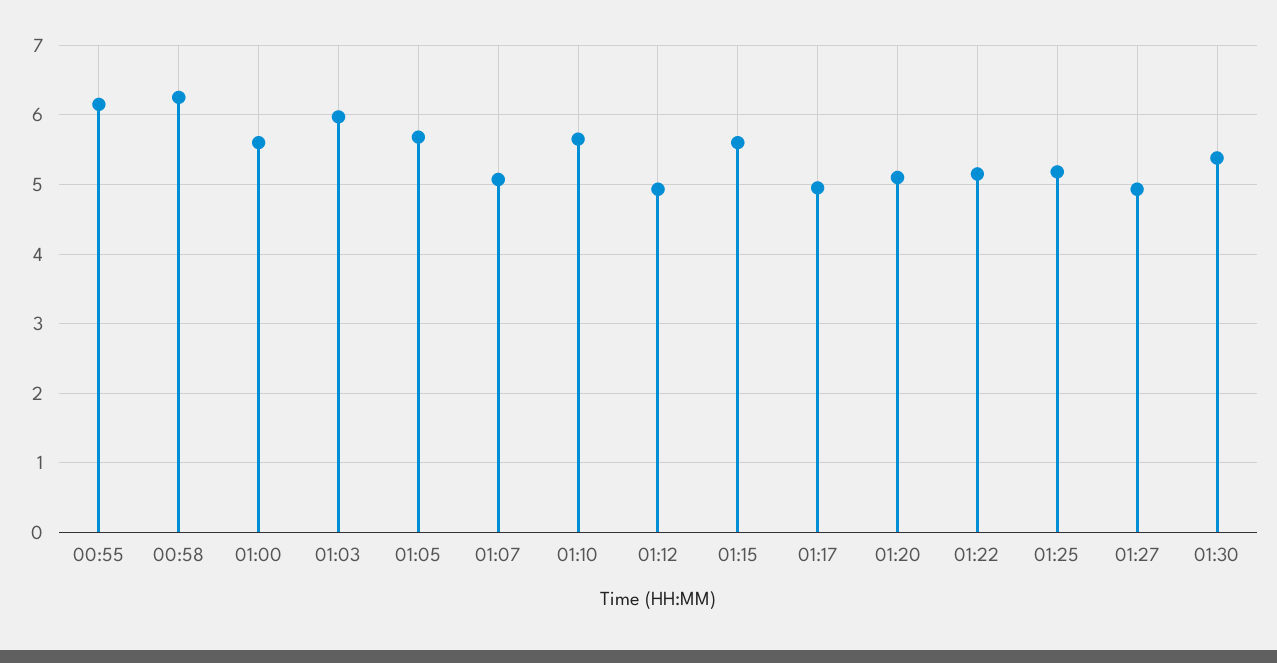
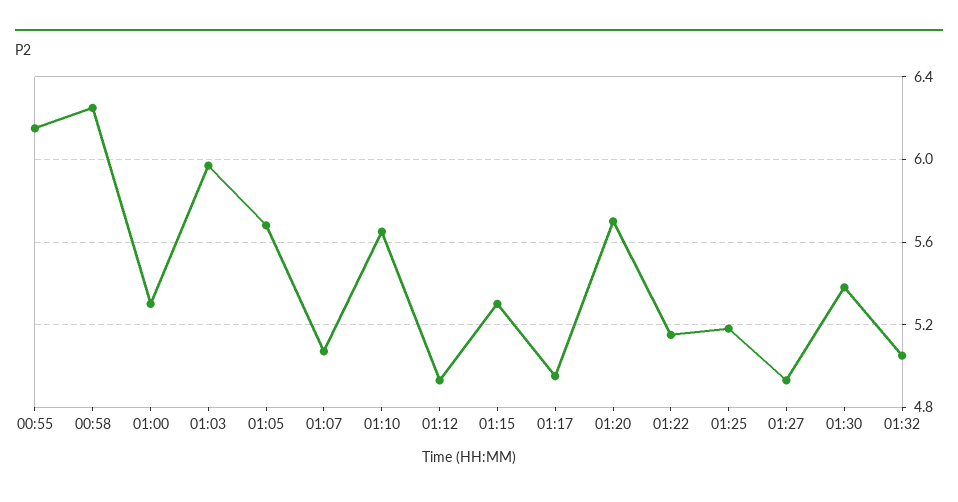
01:00: 5.6 -> 5.3
01:15: 5.6 -> 5.3
01:20: 5.1 -> 5.7
01:32: none -> 5.05

